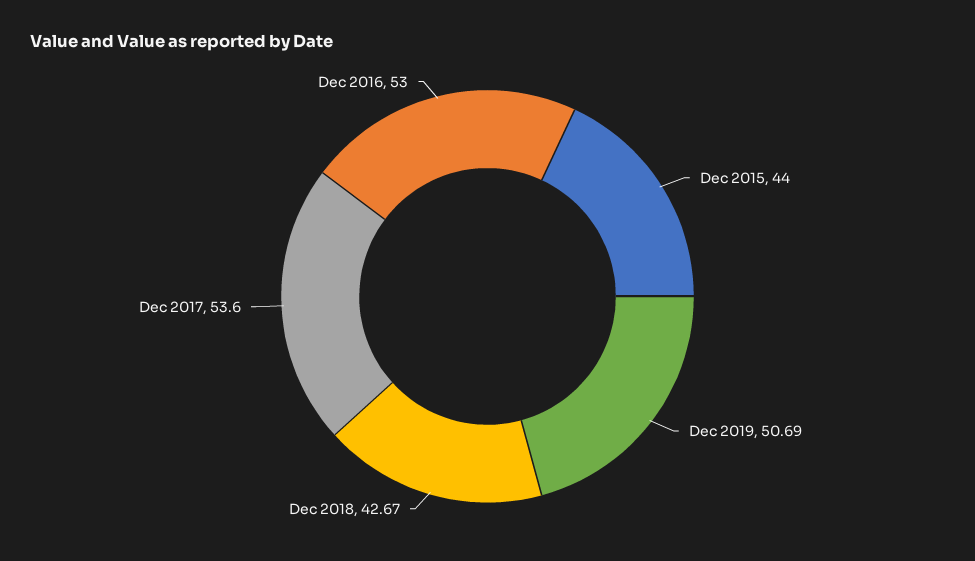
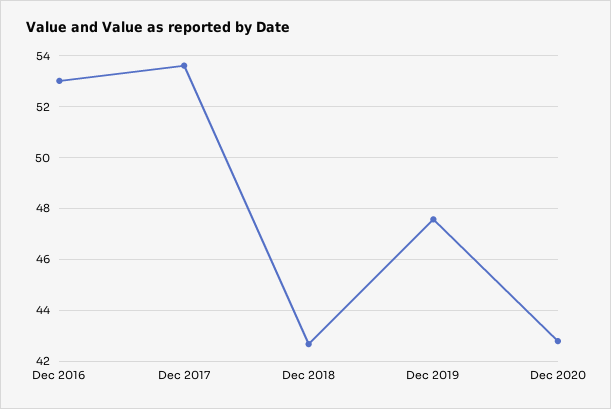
Dec 2015: 44 -> none
Dec 2019: 50.69 -> 47.5
Dec 2020: none -> 42.75

